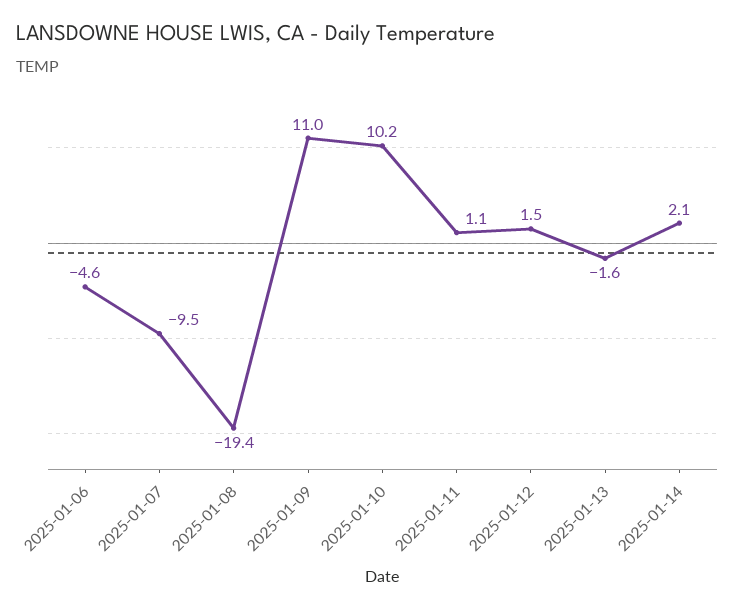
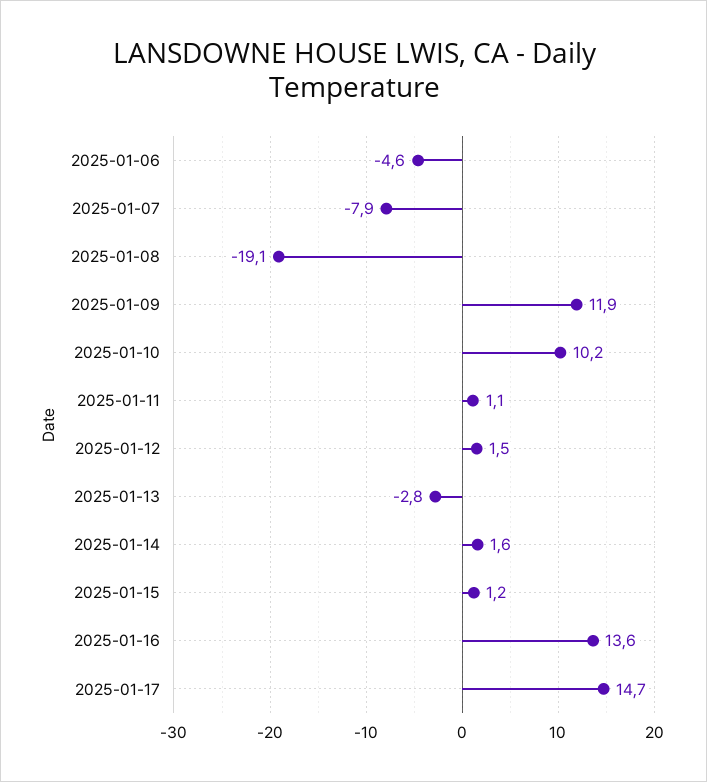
2025-01-07: -9.5 -> -7.9
2025-01-08: -19.4 -> -19.1
2025-01-09: 11 -> 11.9
2025-01-13: -1.6 -> -2.8
2025-01-14: 2.1 -> 1.6
2025-01-15: none -> 1.2
2025-01-16: none -> 13.6
2025-01-17: none -> 14.7

